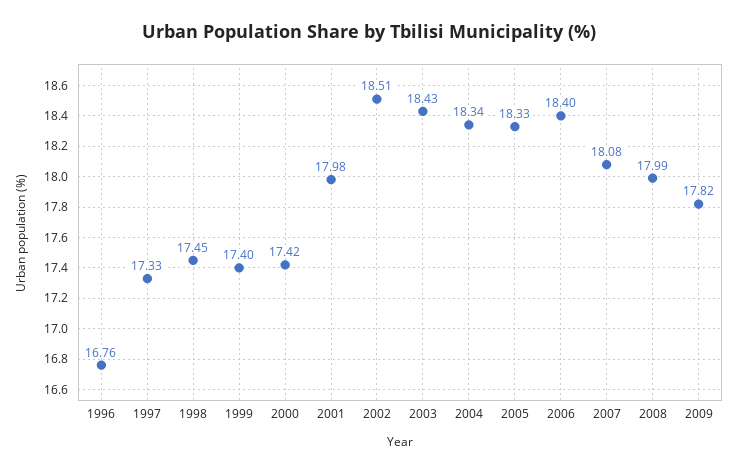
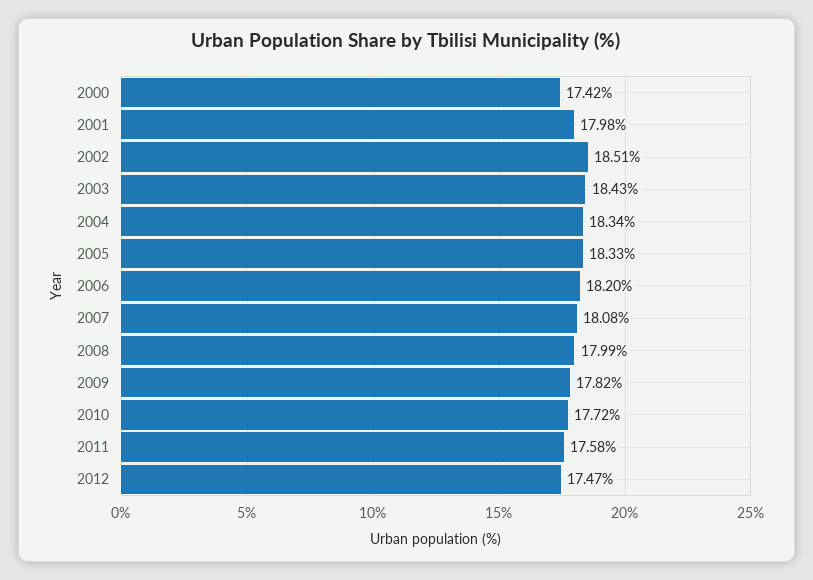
1996: 16.76 -> none
1997: 17.33 -> none
1998: 17.45 -> none
1999: 17.4 -> none
2006: 18.4 -> 18.2
2010: none -> 17.72
2011: none -> 17.58
2012: none -> 17.47

